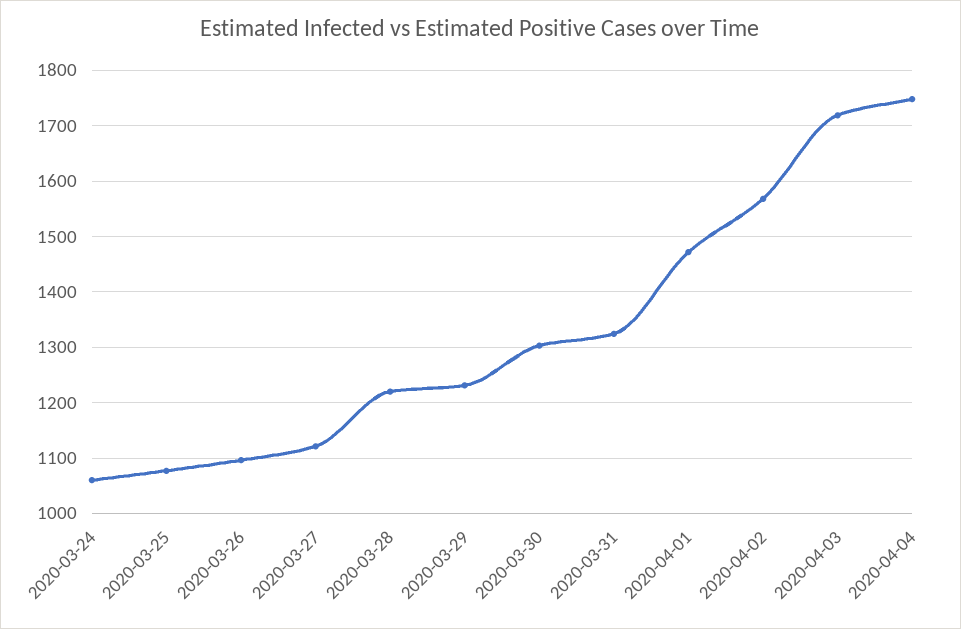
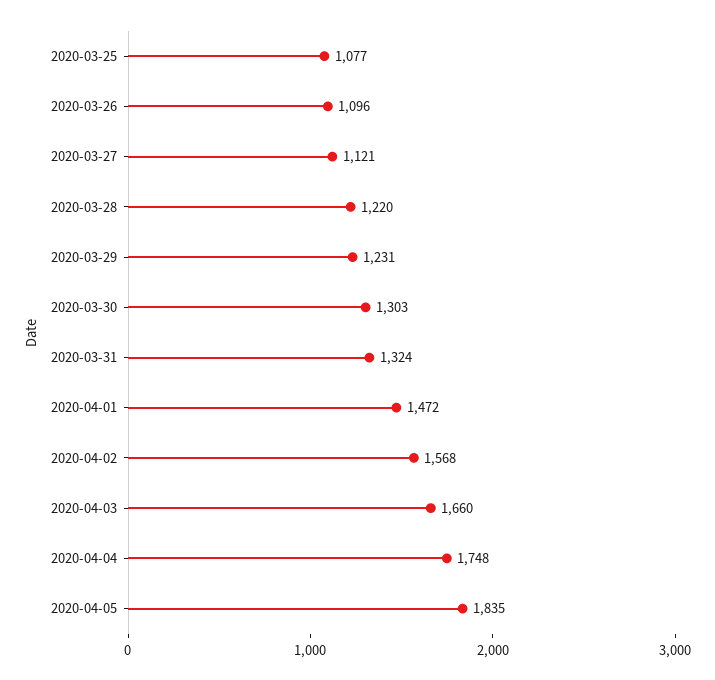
2020-03-24: 1060 -> none
2020-04-03: 1720 -> 1660
2020-04-05: none -> 1835

